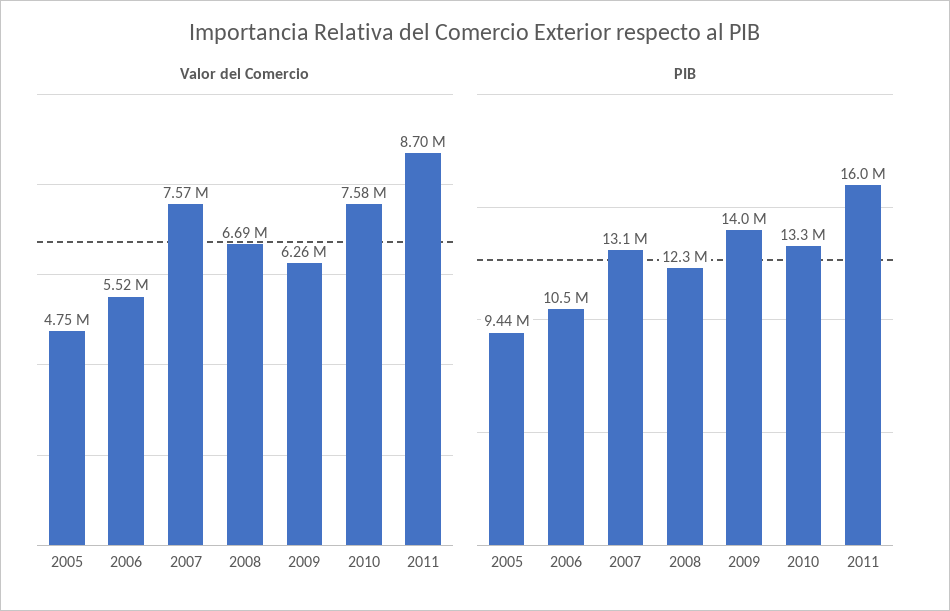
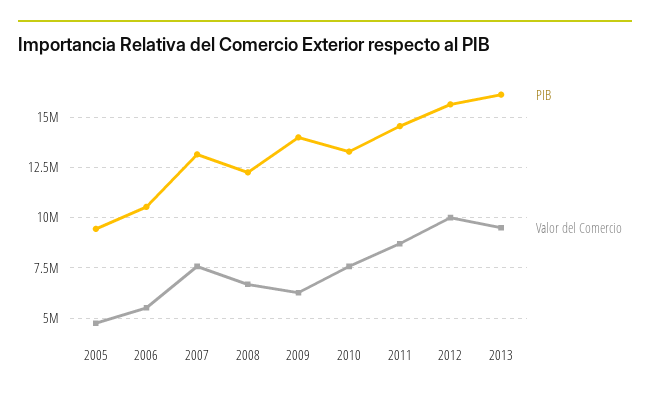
PIB, 2011: 16000000 -> 14500000
PIB, 2012: none -> 15500000
Valor del Comercio, 2012: none -> 10000000
PIB, 2013: none -> 16000000
Valor del Comercio, 2013: none -> 9500000

